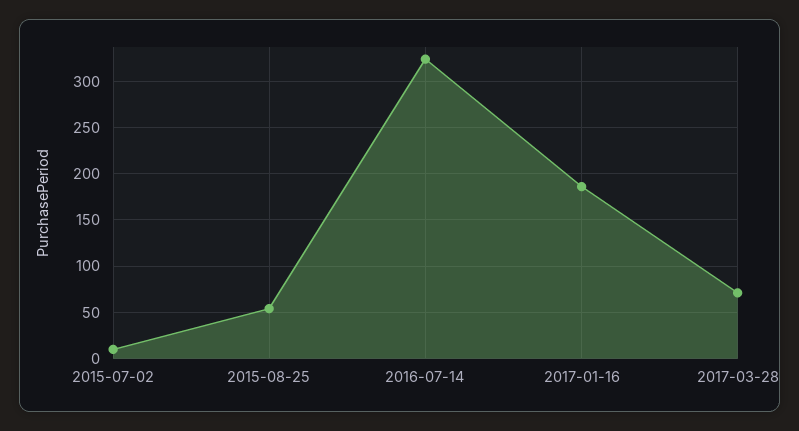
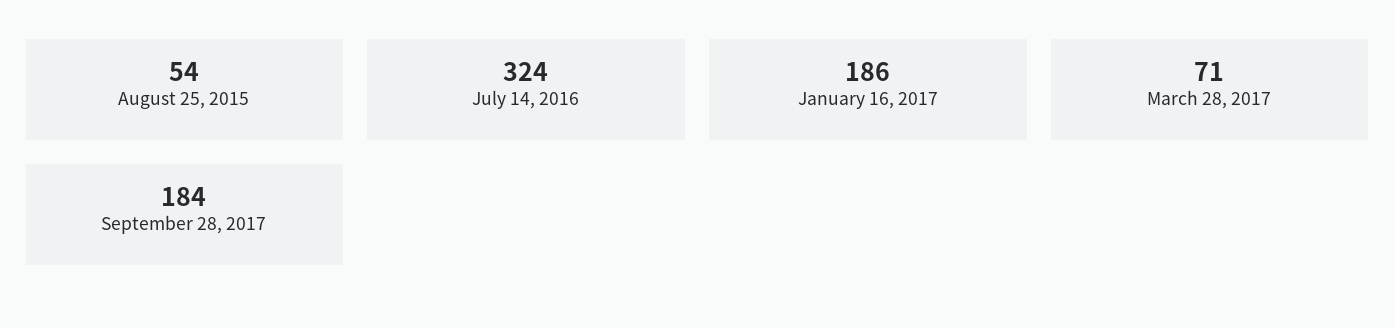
2015-07-02: 10 -> none
September 28, 2017: none -> 184

